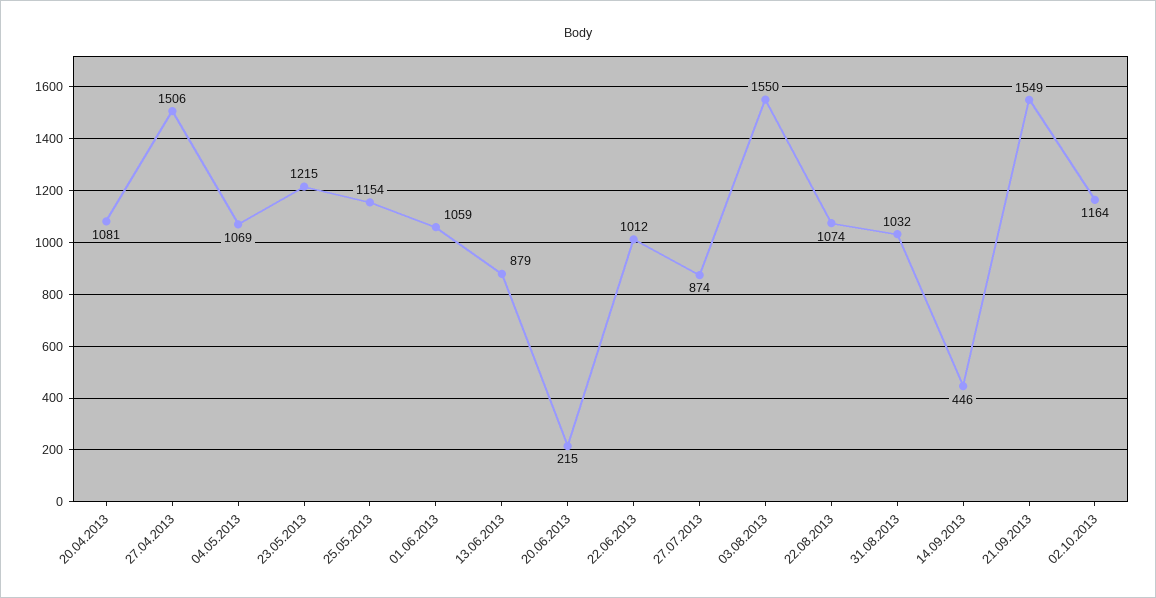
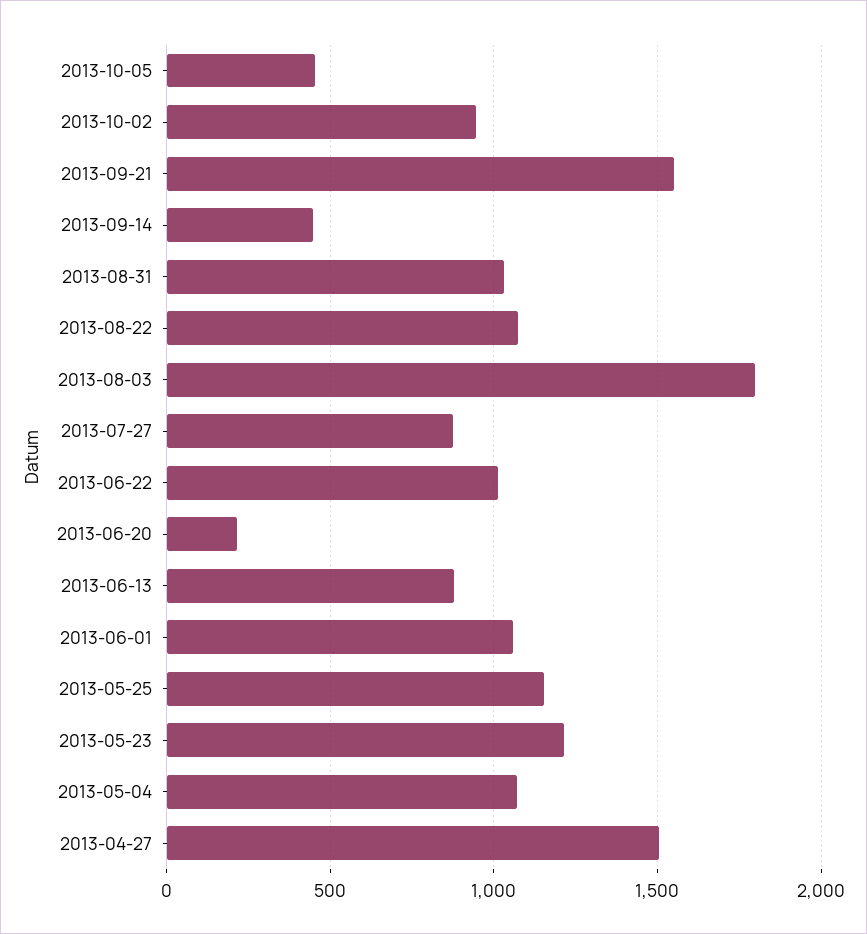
20.04.2013: 1081 -> none
03.08.2013: 1550 -> 1800
02.10.2013: 1164 -> 950
2013-10-05: none -> 450

